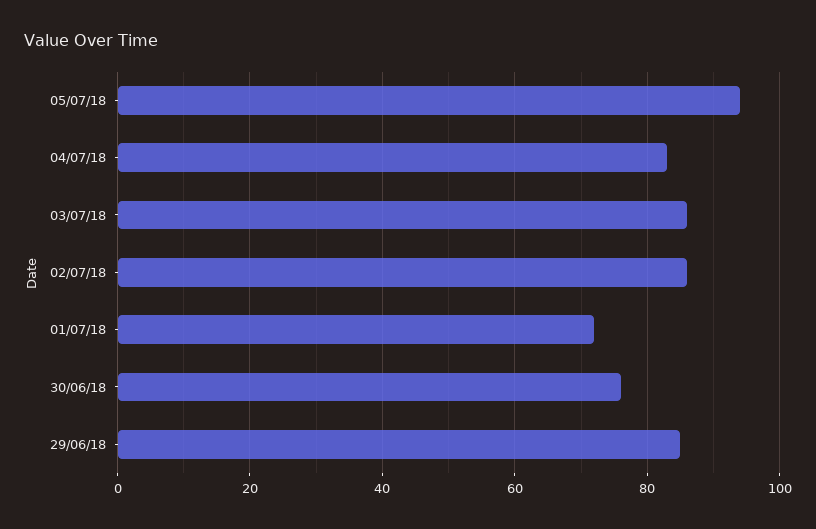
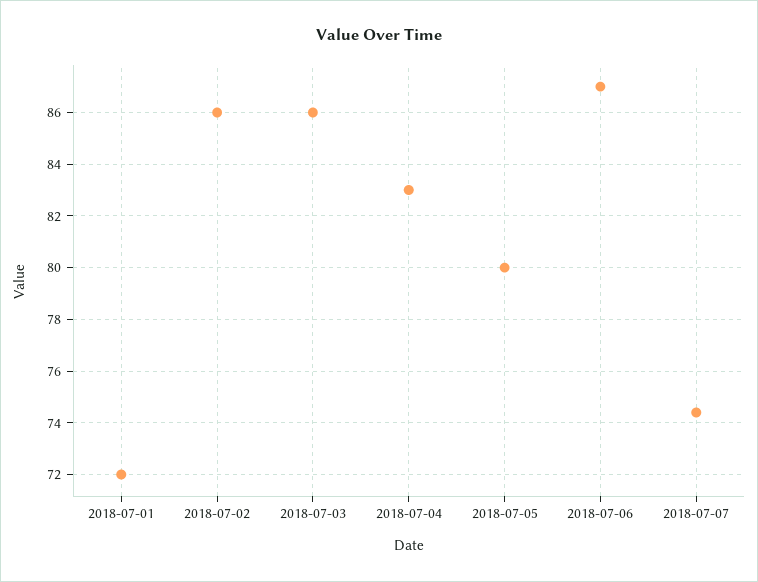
05/07/18: 95 -> 80
30/06/18: 75 -> none
29/06/18: 85 -> none
2018-07-06: none -> 87
2018-07-07: none -> 74.5

